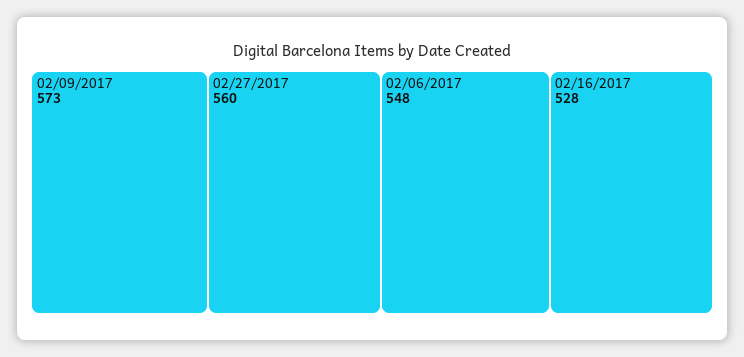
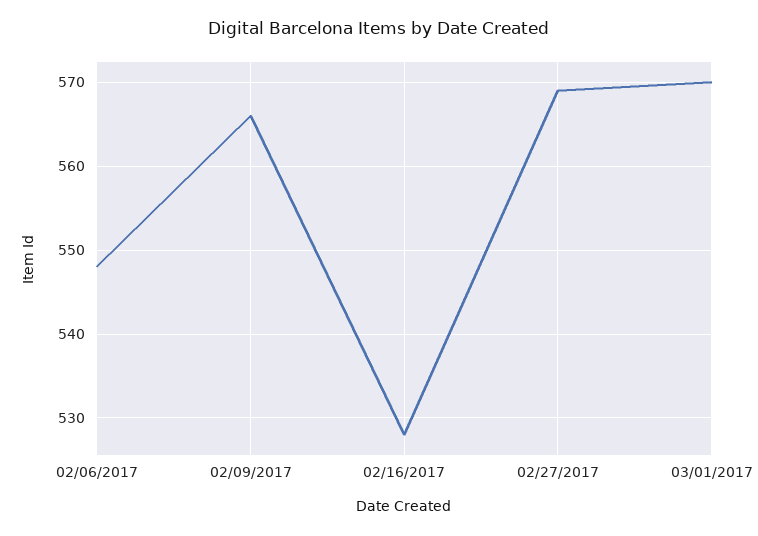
02/09/2017: 573 -> 566
02/27/2017: 560 -> 569
03/01/2017: none -> 570

